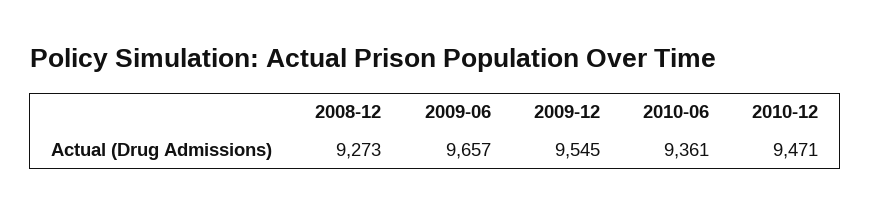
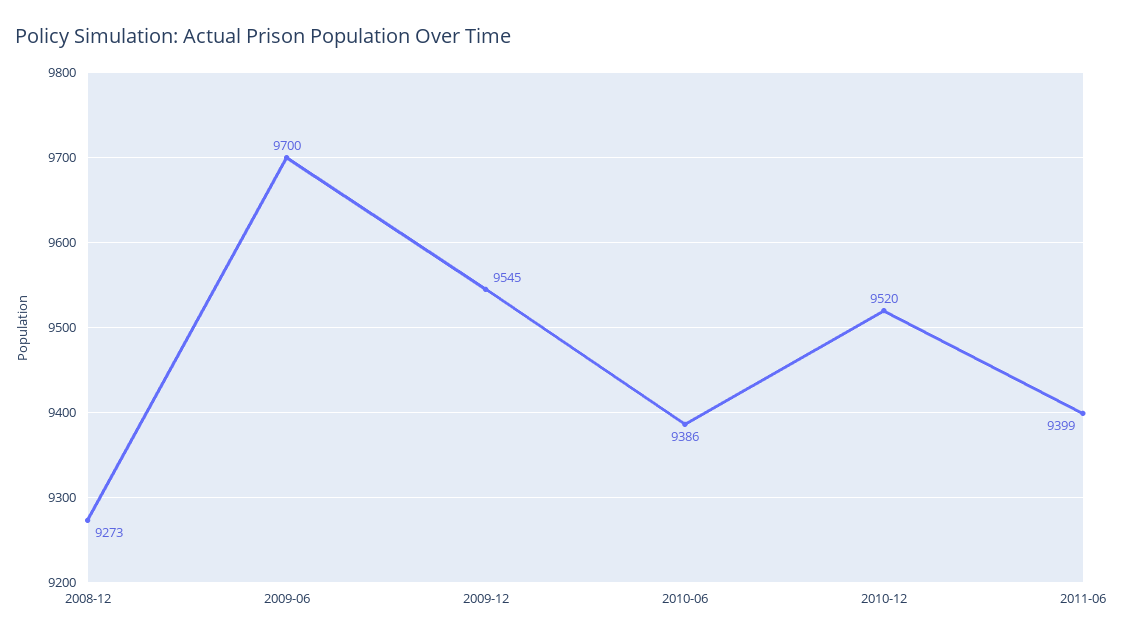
2009-06: 9657 -> 9700
2010-06: 9361 -> 9386
2010-12: 9471 -> 9520
2011-06: none -> 9399

